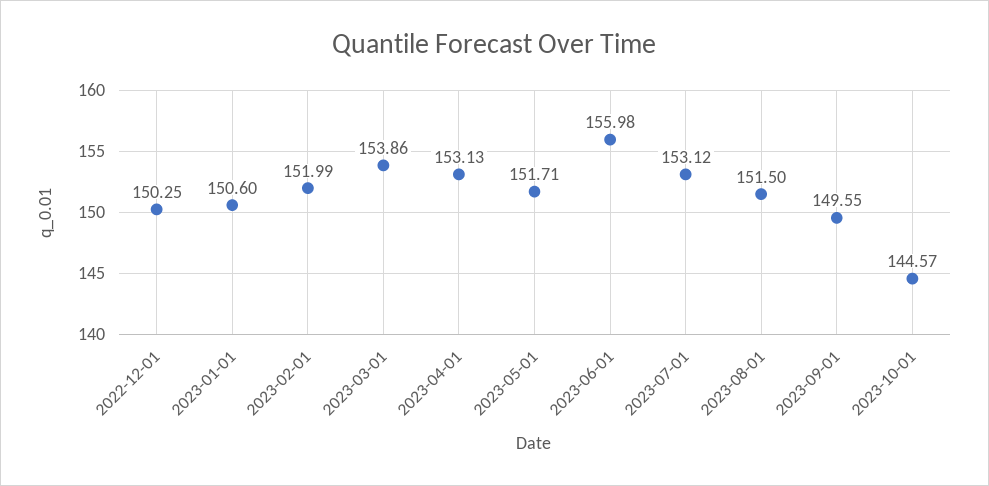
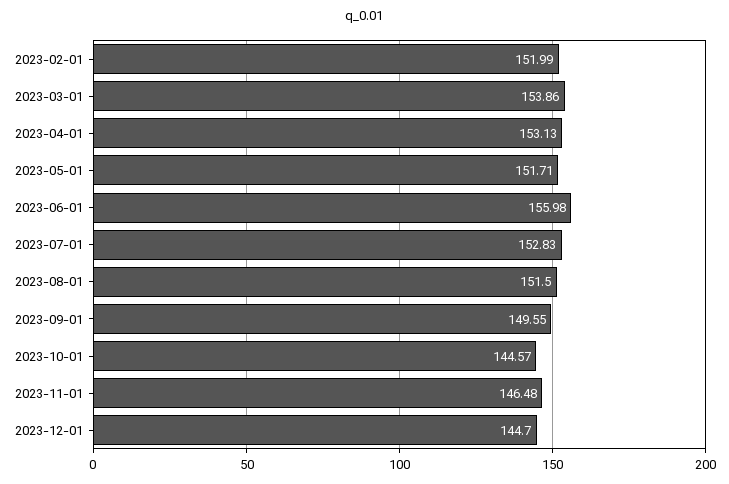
2022-12-01: 150.25 -> none
2023-01-01: 150.6 -> none
2023-07-01: 153.12 -> 152.83
2023-11-01: none -> 146.48
2023-12-01: none -> 144.7

